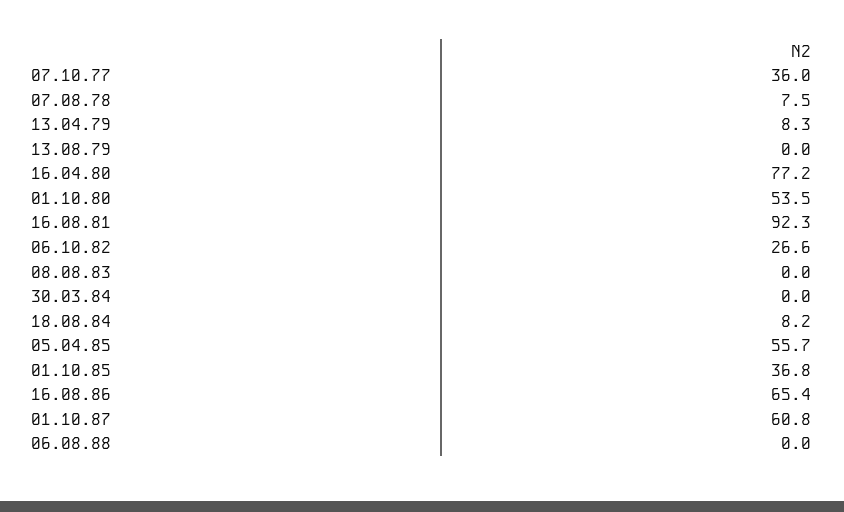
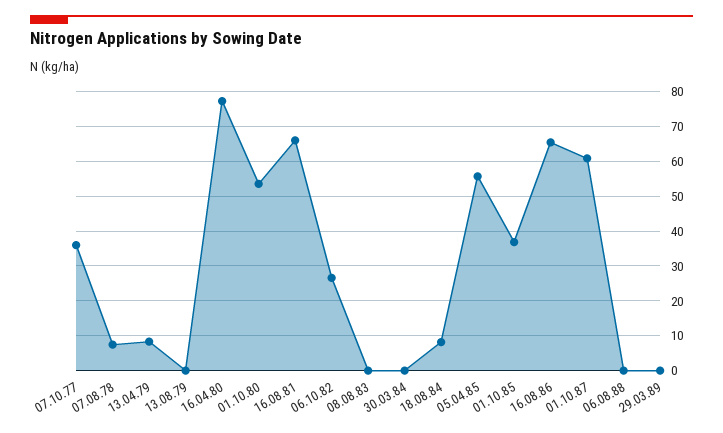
16.08.81: 92.3 -> 66
29.03.89: none -> 0

